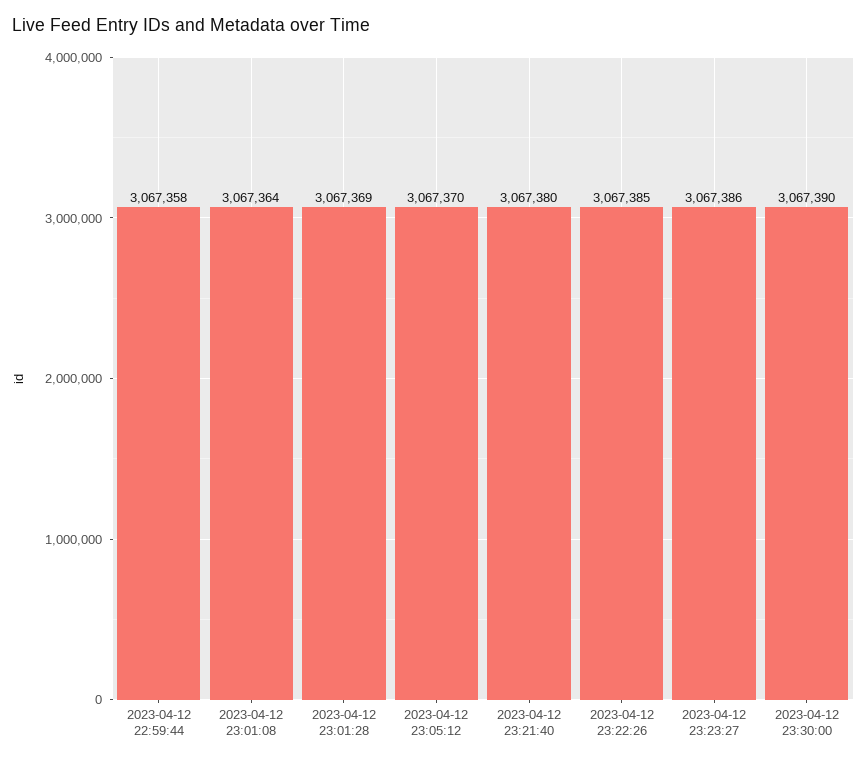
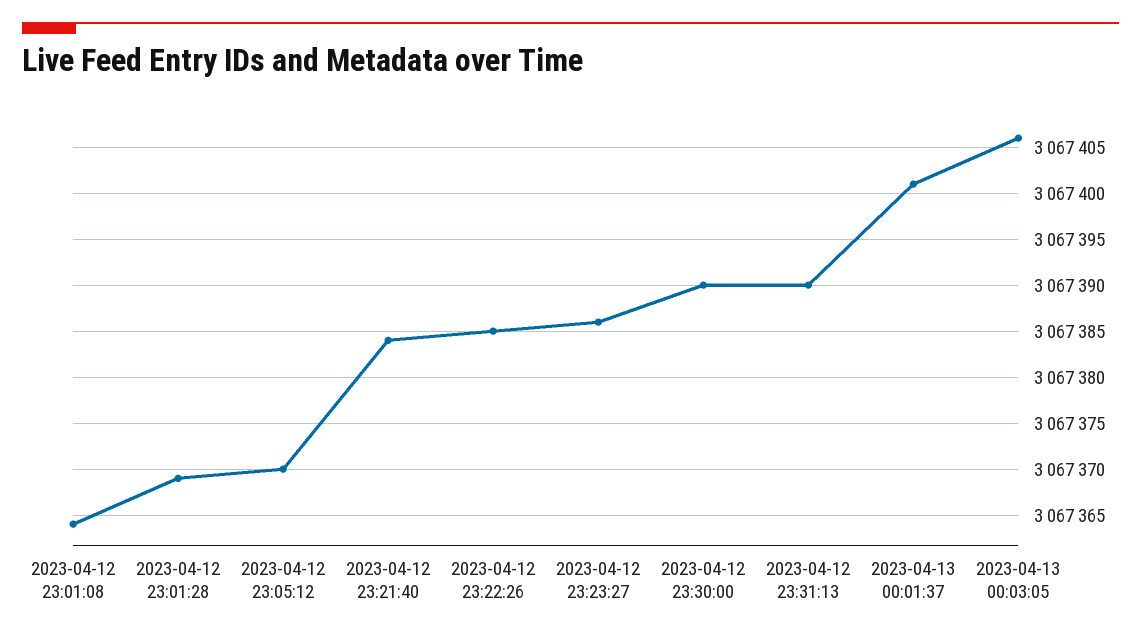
2023-04-12 22:59:44: 3067358 -> none
2023-04-12 23:21:40: 3067380 -> 3067384
2023-04-12 23:31:13: none -> 3067390
2023-04-13 00:01:37: none -> 3067401
2023-04-13 00:03:05: none -> 3067406

